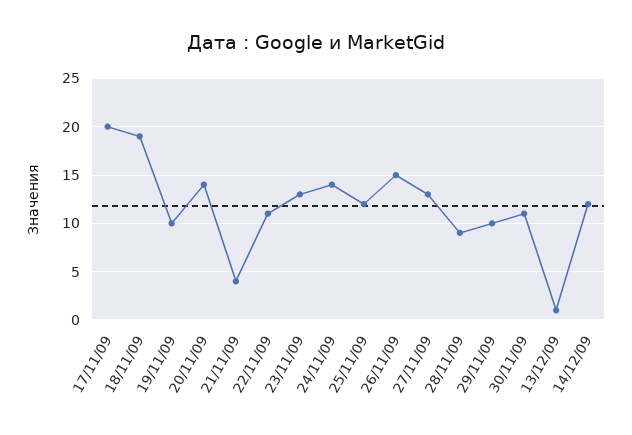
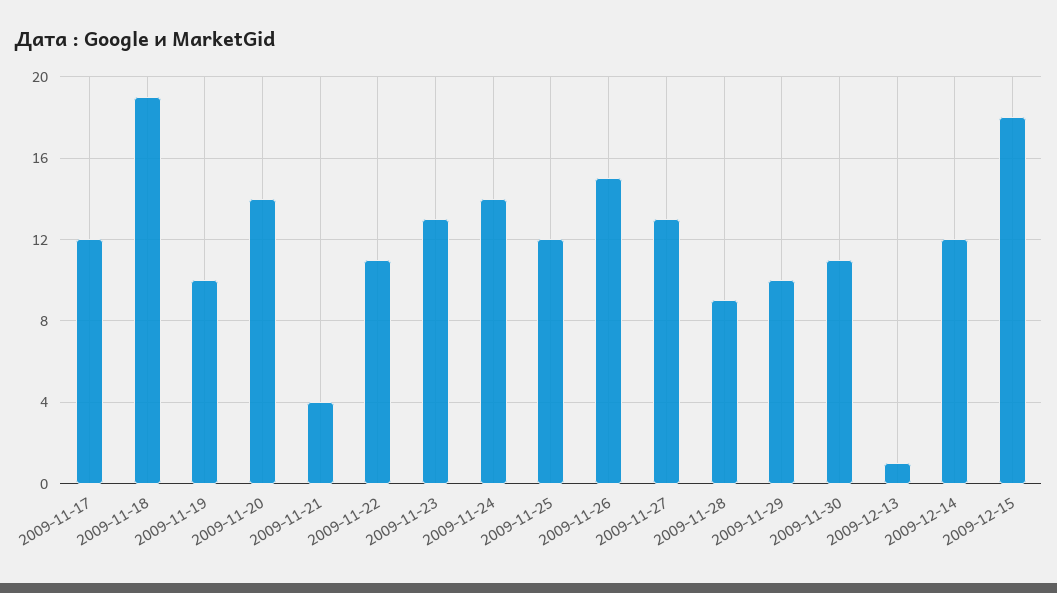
17/11/09: 20 -> 12
2009-12-15: none -> 18

